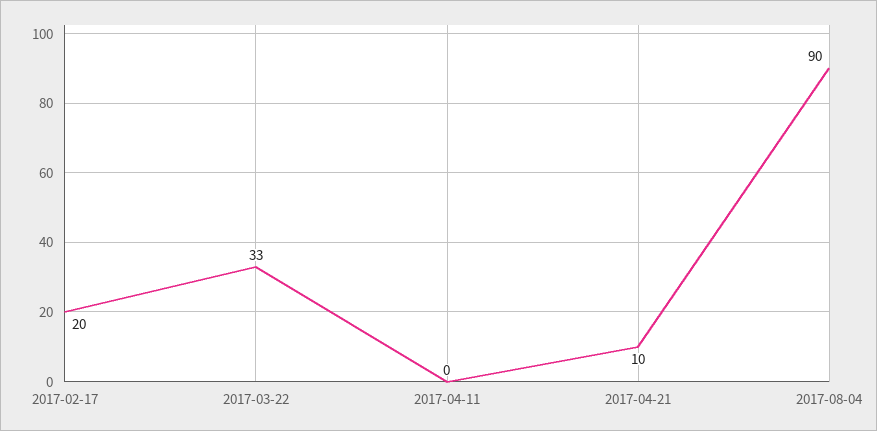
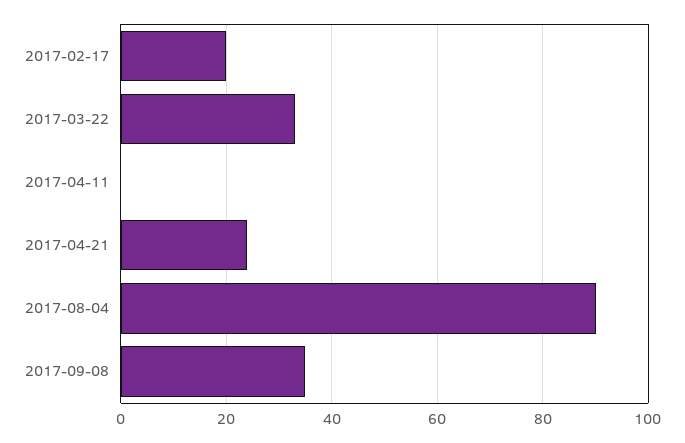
2017-04-21: 10 -> 25
2017-09-08: none -> 35

